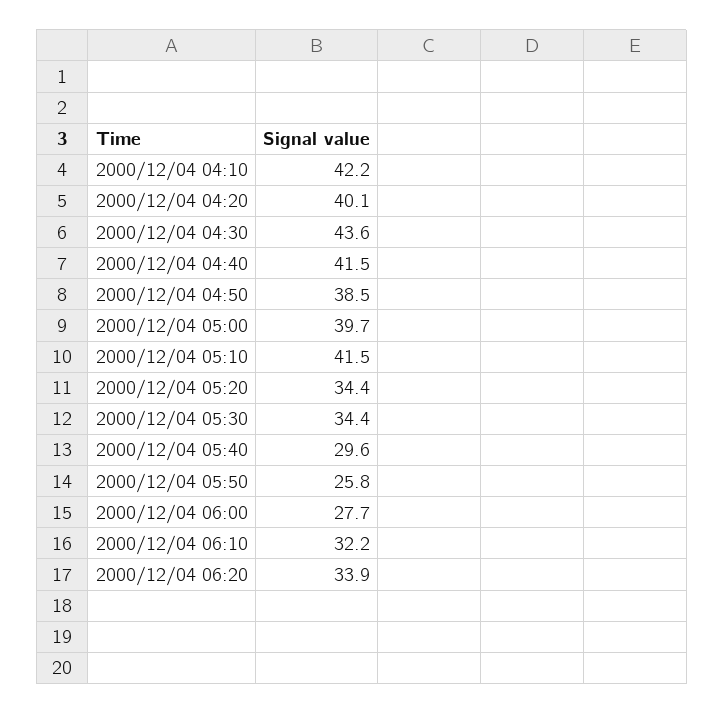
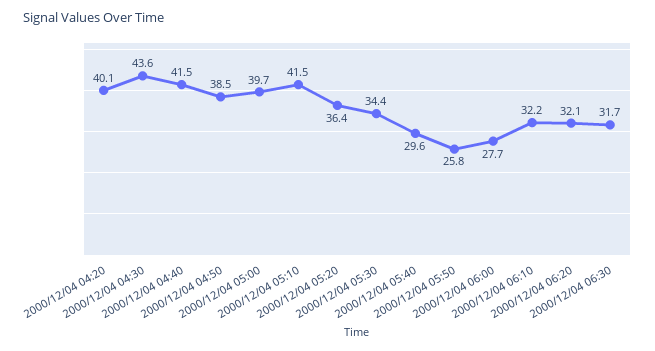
2000/12/04 04:10: 42.2 -> none
2000/12/04 05:20: 34.4 -> 36.4
2000/12/04 06:20: 33.9 -> 32.1
2000/12/04 06:30: none -> 31.7

